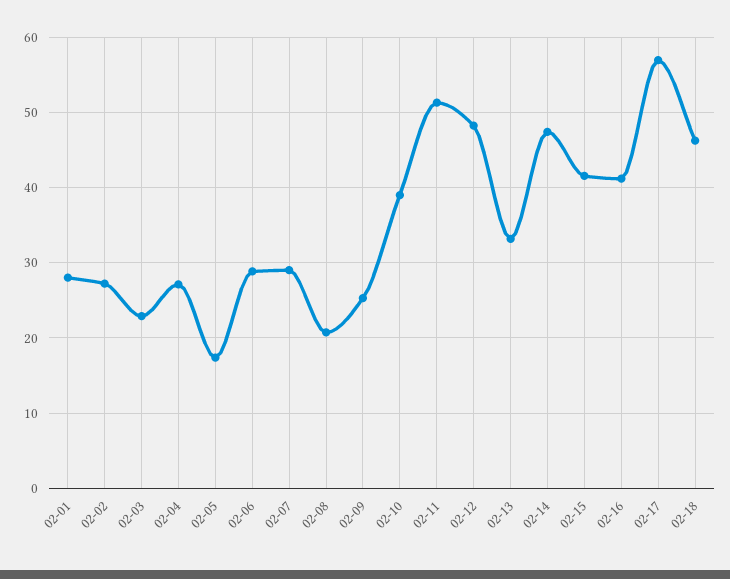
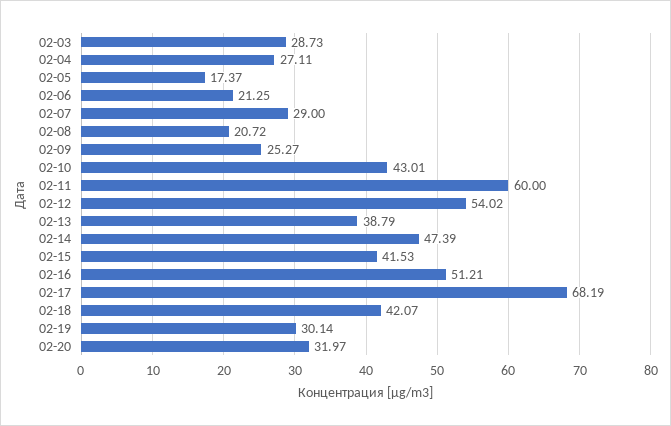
02-01: 28 -> none
02-02: 27 -> none
02-03: 23 -> 28.73
02-06: 29 -> 21.25
02-10: 39 -> 43.01
02-11: 51 -> 60
02-12: 48 -> 54.02
02-13: 33 -> 38.79
02-16: 41 -> 51.21
02-17: 57 -> 68.19
02-18: 46 -> 42.07
02-19: none -> 30.14
02-20: none -> 31.97

